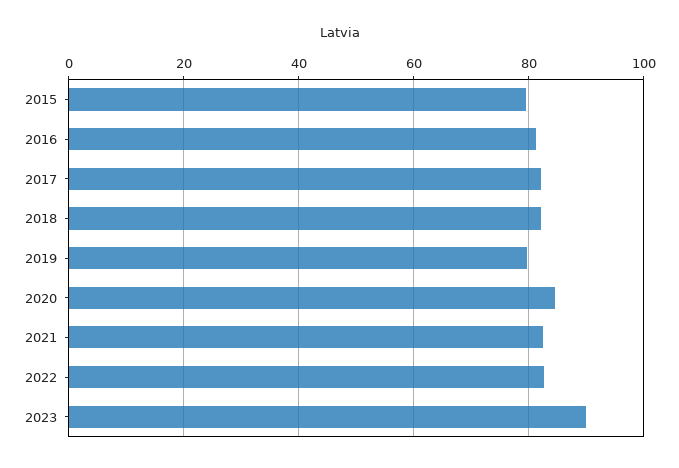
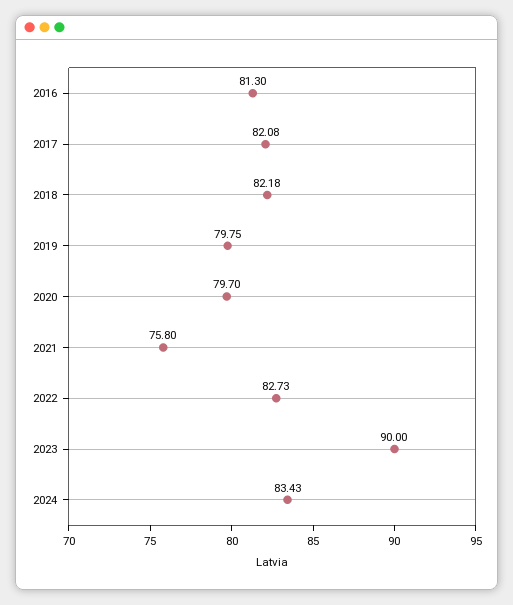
2015: 80 -> none
2020: 84 -> 79.7
2021: 82 -> 75.8
2024: none -> 83.43

